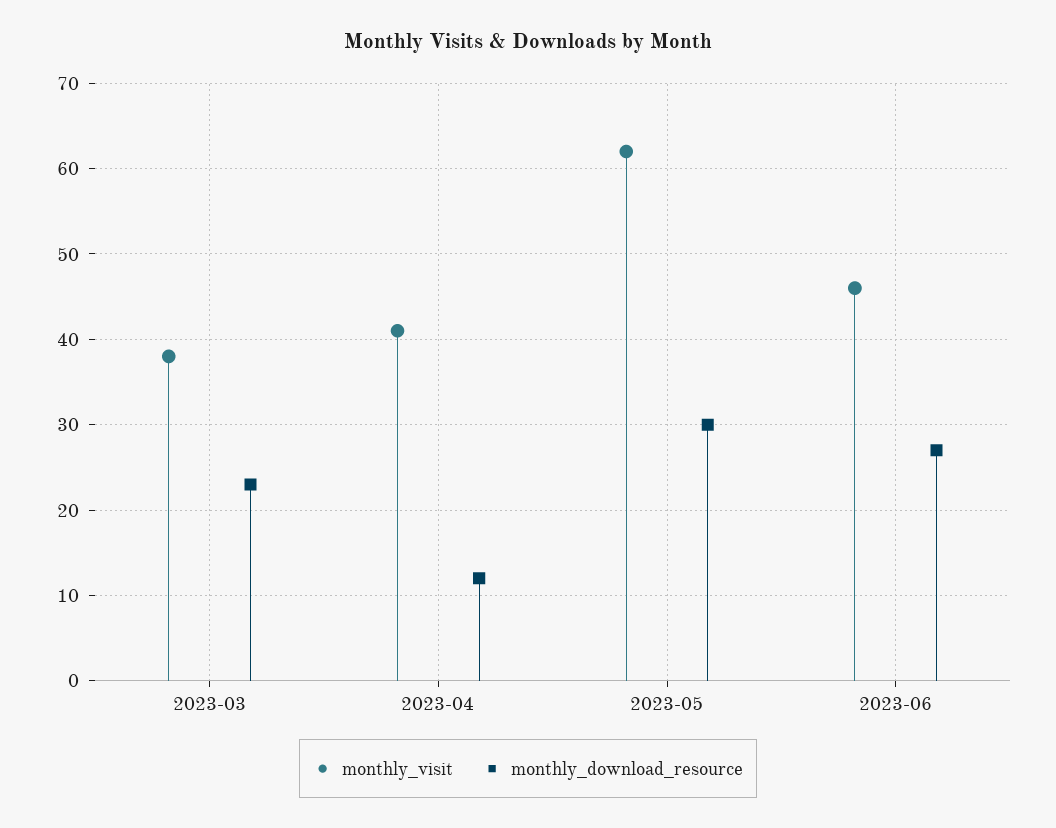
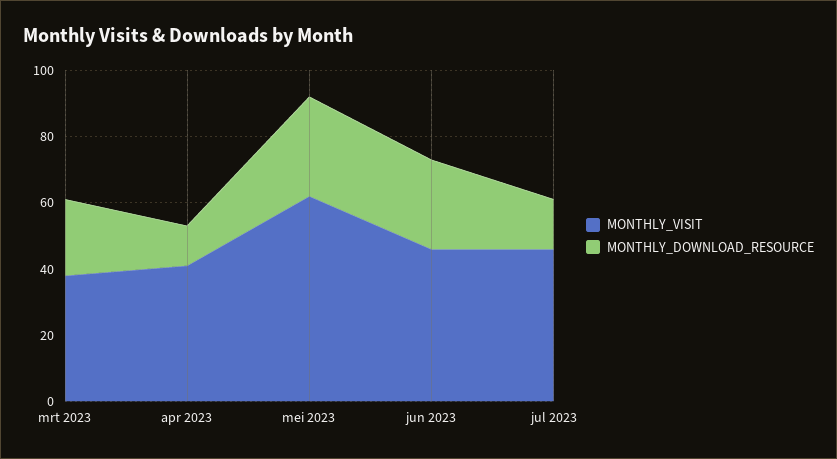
monthly_visit, jul 2023: none -> 45
monthly_download_resource, jul 2023: none -> 15

